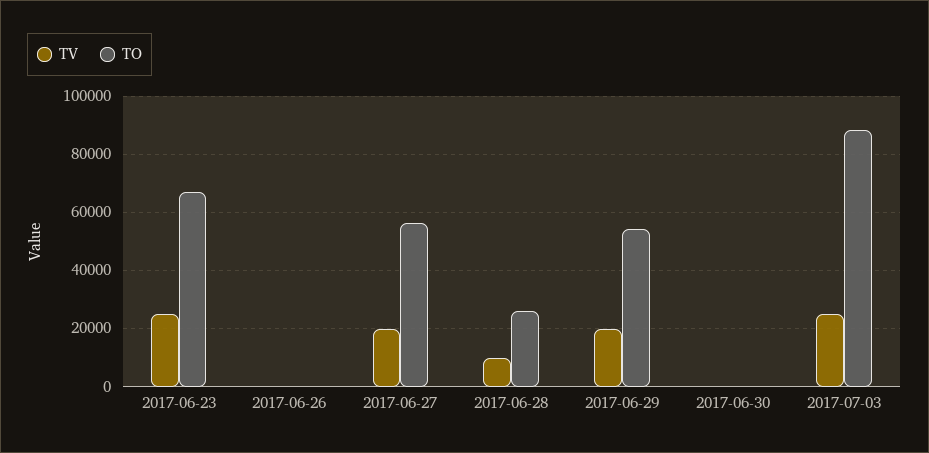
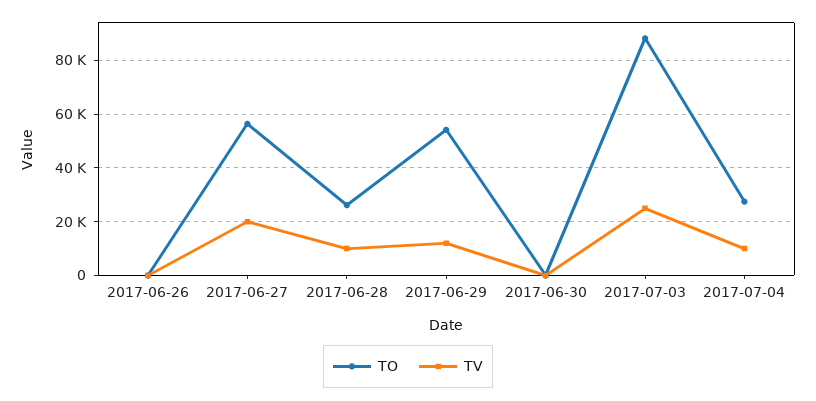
TV, 2017-06-23: 25000 -> none
TO, 2017-06-23: 67500 -> none
TV, 2017-06-29: 20000 -> 12500
TO, 2017-07-04: none -> 27500
TV, 2017-07-04: none -> 10000

